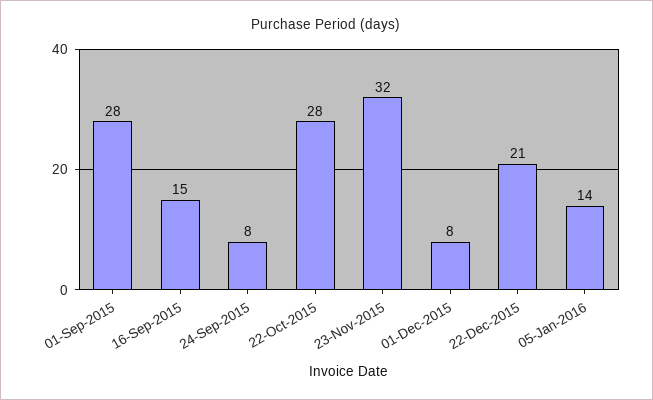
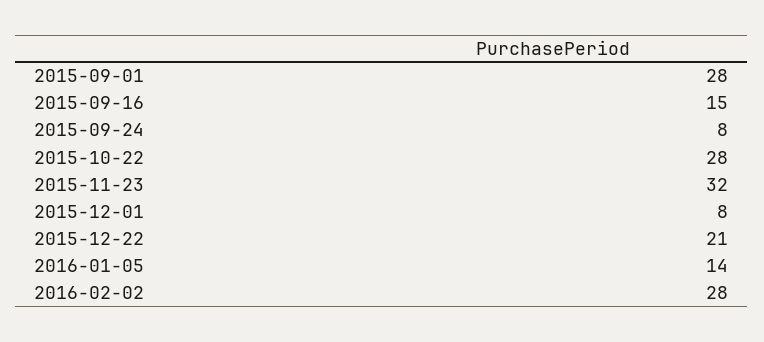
2016-02-02: none -> 28

